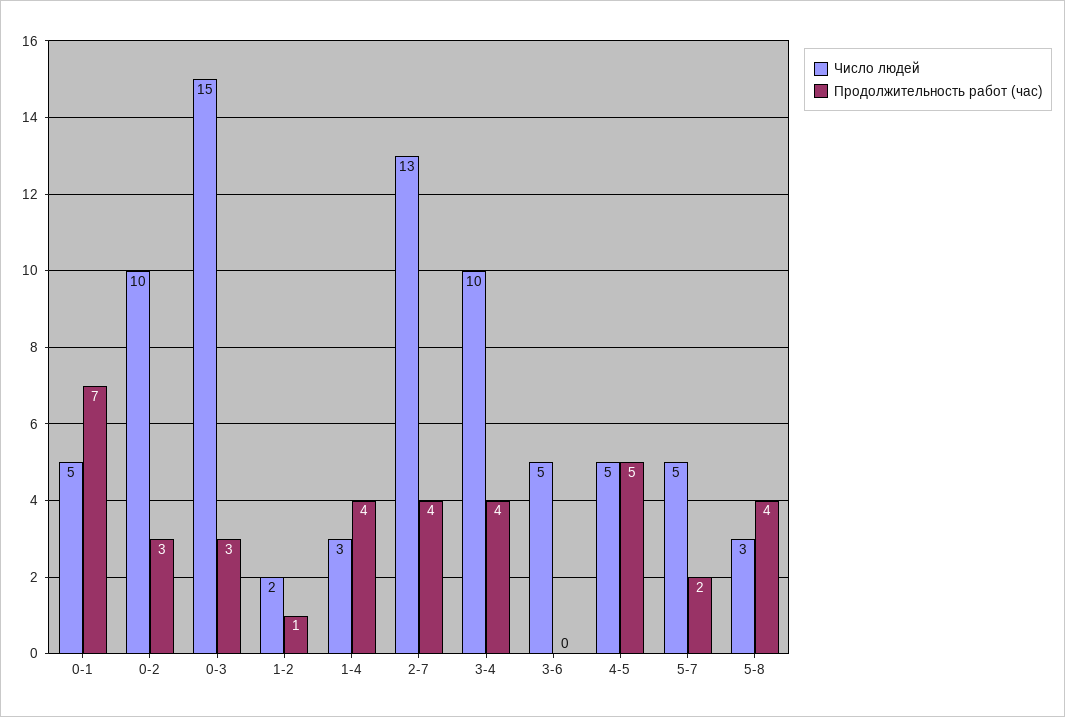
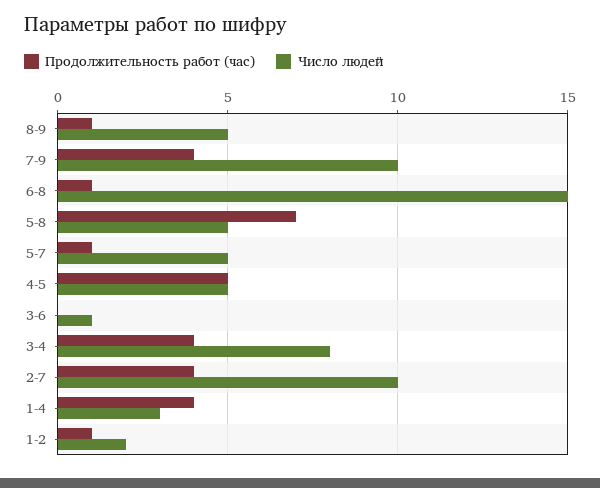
Число людей, 0-1: 5 -> none
Продолжительность работ (час), 0-1: 7 -> none
Число людей, 0-2: 10 -> none
Продолжительность работ (час), 0-2: 3 -> none
Число людей, 0-3: 15 -> none
Продолжительность работ (час), 0-3: 3 -> none
Число людей, 2-7: 13 -> 10
Число людей, 3-4: 10 -> 8
Число людей, 3-6: 5 -> 1
Продолжительность работ (час), 5-7: 2 -> 1
Число людей, 5-8: 3 -> 5
Продолжительность работ (час), 5-8: 4 -> 7
Продолжительность работ (час), 8-9: none -> 1
Число людей, 8-9: none -> 5
Продолжительность работ (час), 7-9: none -> 4
Число людей, 7-9: none -> 10
Продолжительность работ (час), 6-8: none -> 1
Число людей, 6-8: none -> 15

